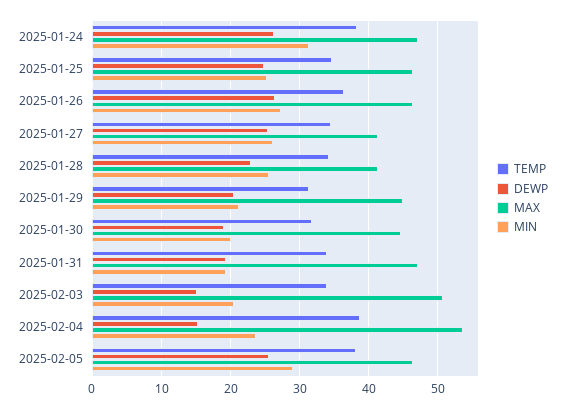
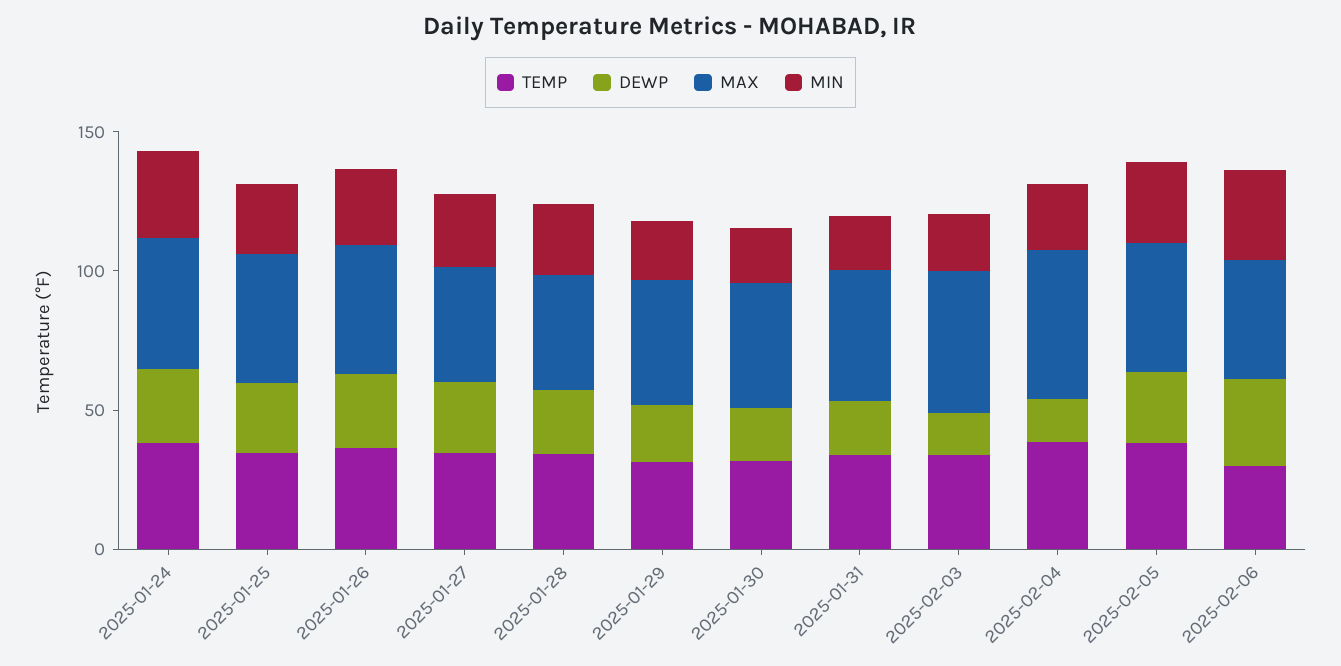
TEMP, 2025-02-06: none -> 30
DEWP, 2025-02-06: none -> 30
MAX, 2025-02-06: none -> 40
MIN, 2025-02-06: none -> 30

